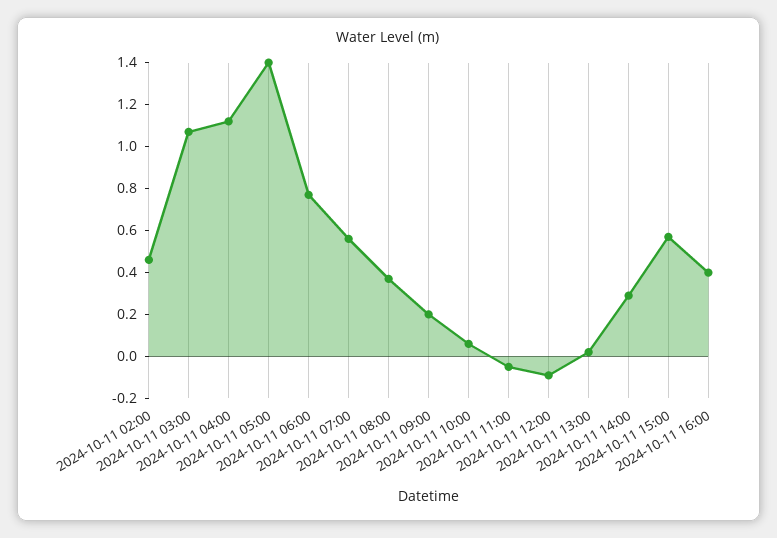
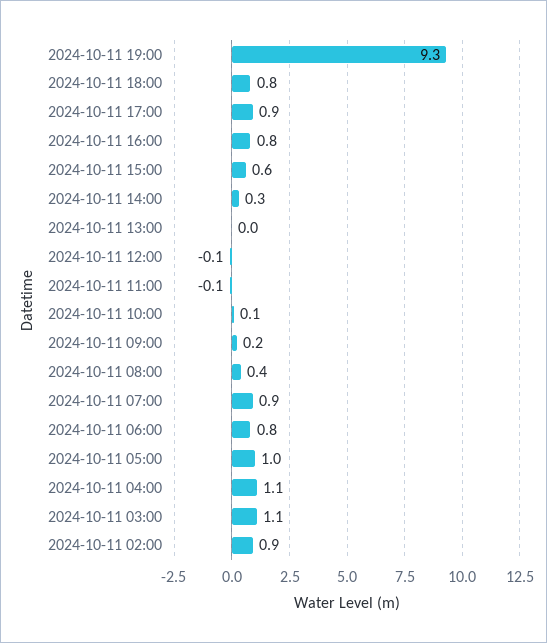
2024-10-11 02:00: 0.45 -> 0.9
2024-10-11 05:00: 1.4 -> 1
2024-10-11 07:00: 0.55 -> 0.9
2024-10-11 16:00: 0.4 -> 0.8
2024-10-11 19:00: none -> 9.3
2024-10-11 18:00: none -> 0.8
2024-10-11 17:00: none -> 0.9

